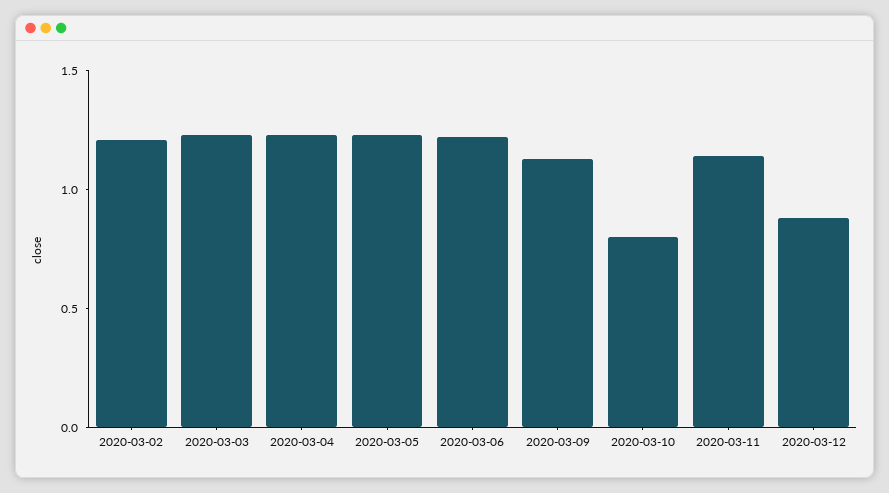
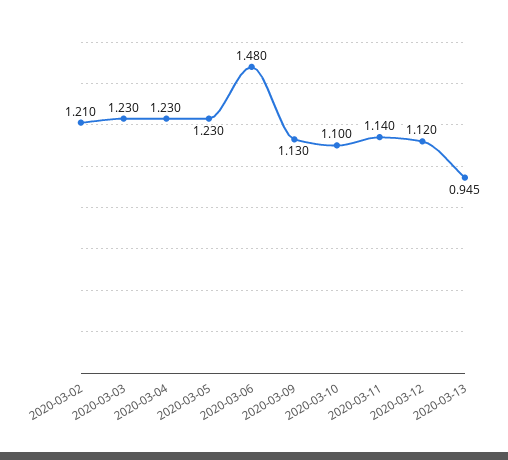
2020-03-06: 1.2 -> 1.48
2020-03-10: 0.8 -> 1.1
2020-03-12: 0.9 -> 1.12
2020-03-13: none -> 0.945

